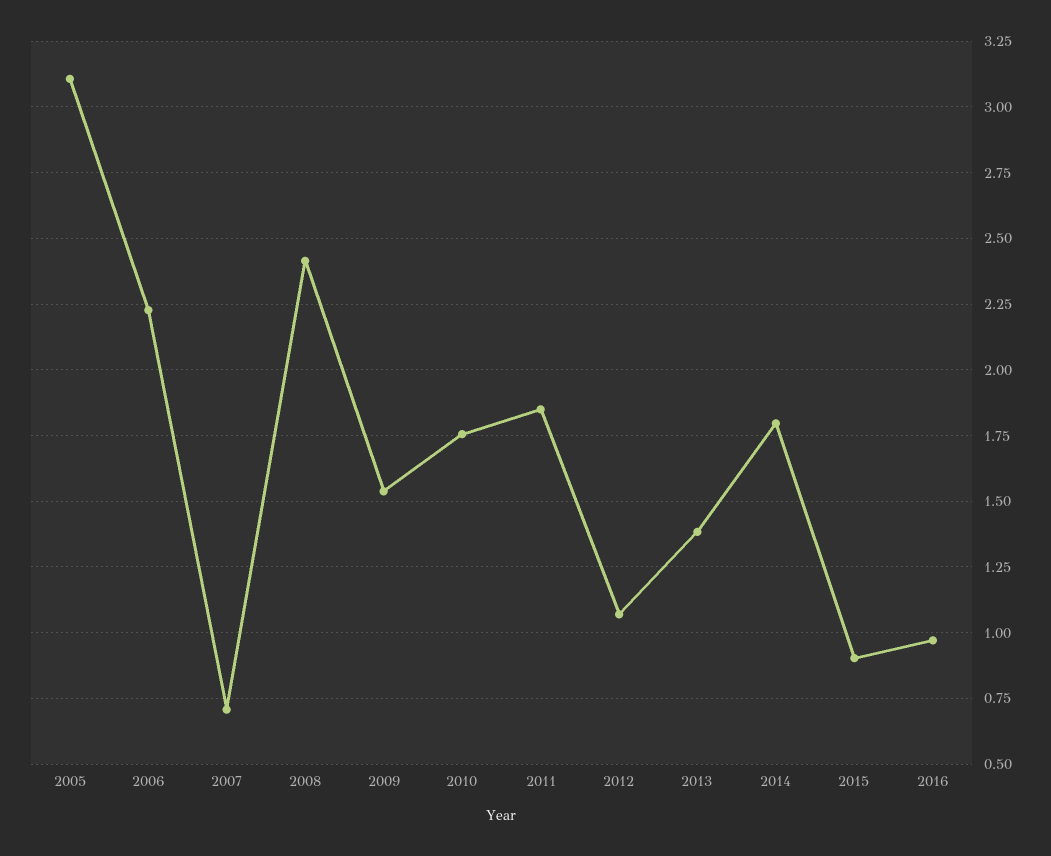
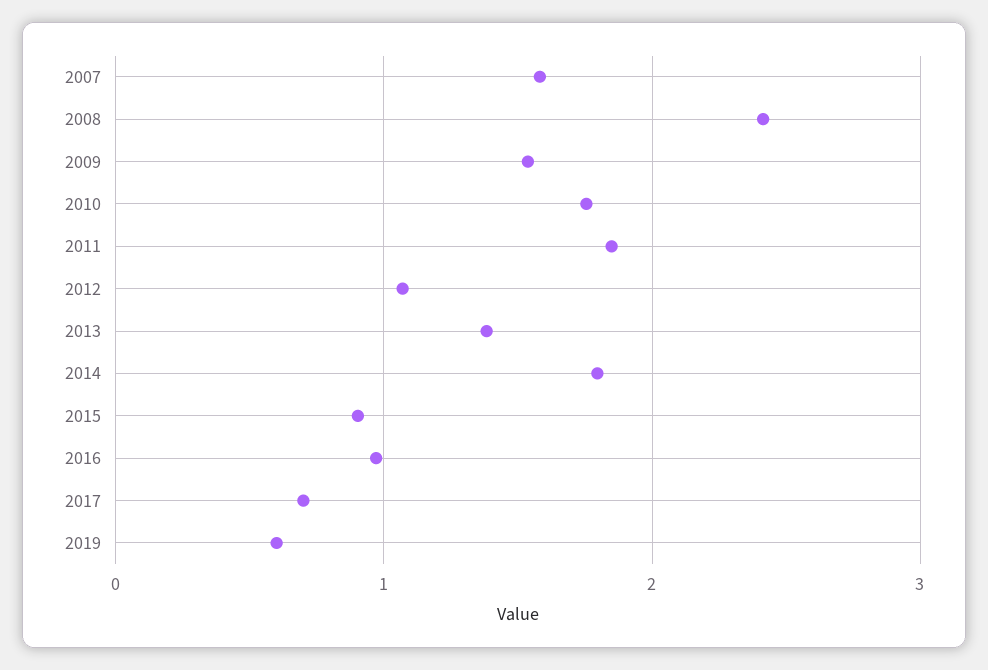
2005: 3.1 -> none
2006: 2.225 -> none
2007: 0.7 -> 1.6
2017: none -> 0.7
2019: none -> 0.6

